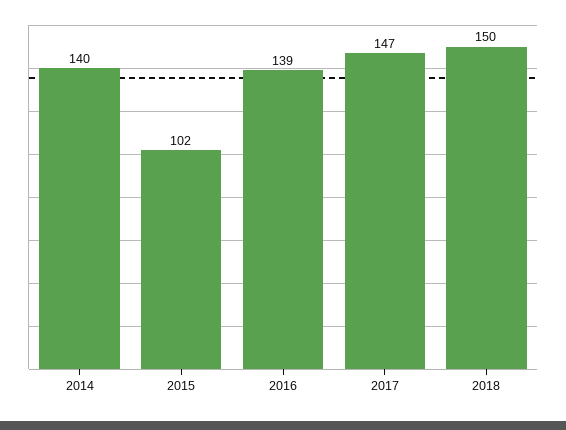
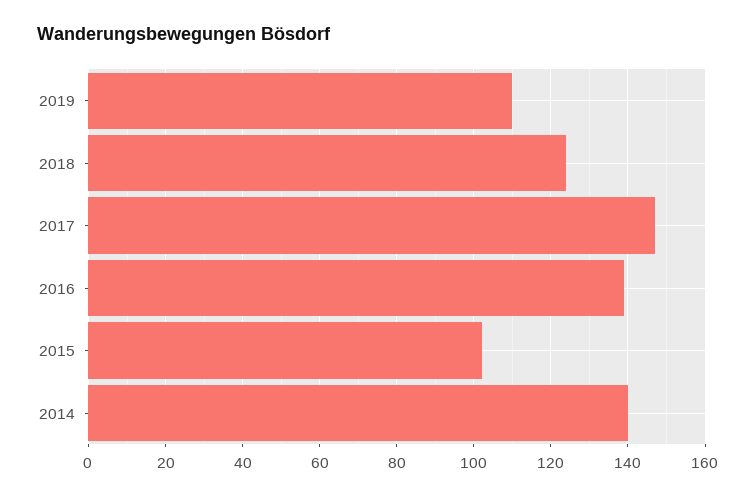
2018: 150 -> 125
2019: none -> 110

